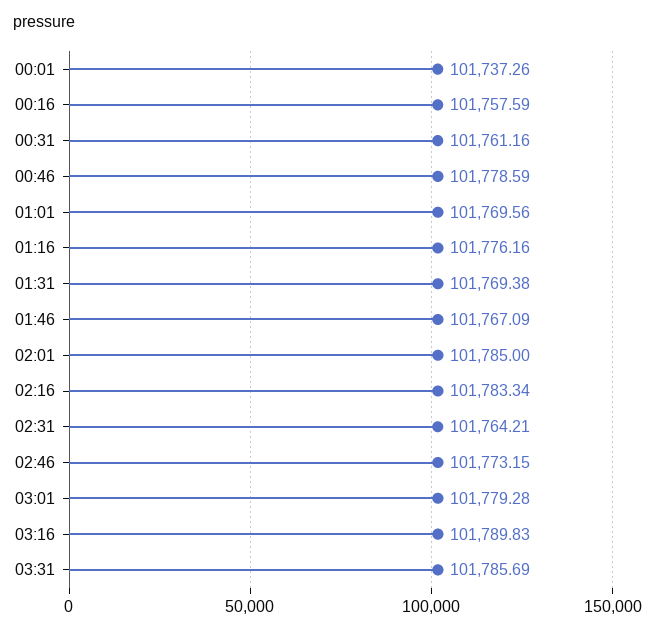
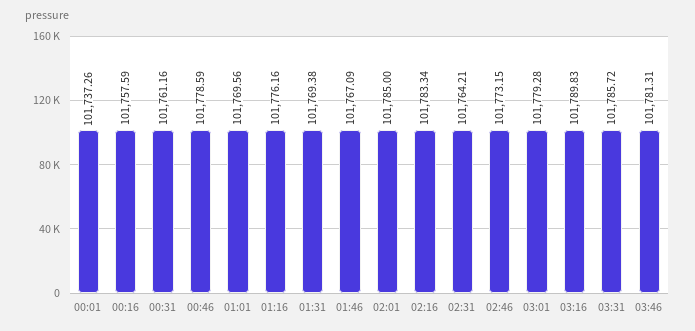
03:31: 101785.69 -> 101785.72
03:46: none -> 101781.31

